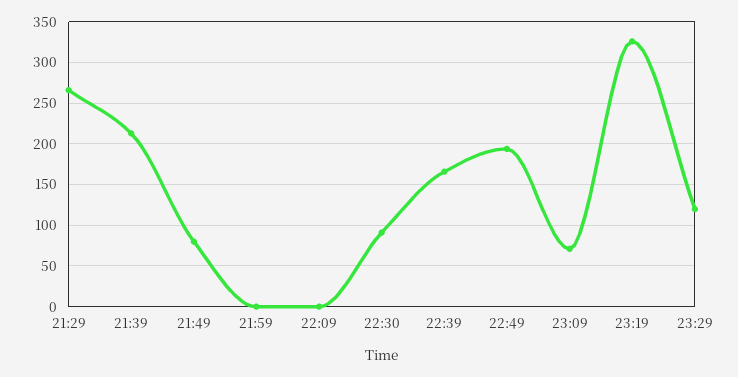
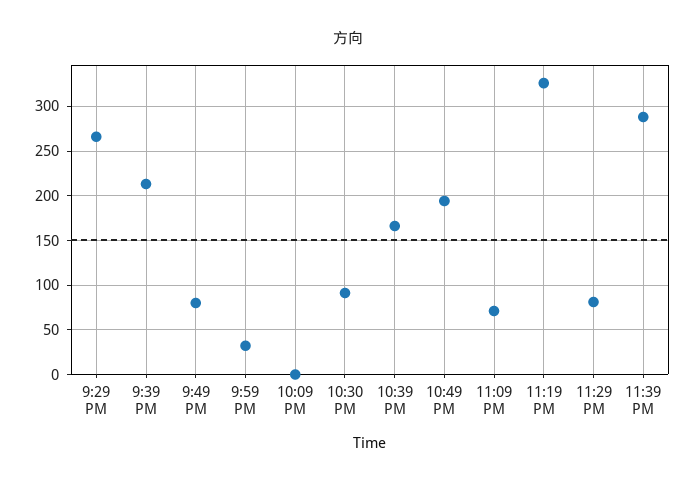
21:59: 0 -> 30
23:29: 120 -> 80
11:39 PM: none -> 290

